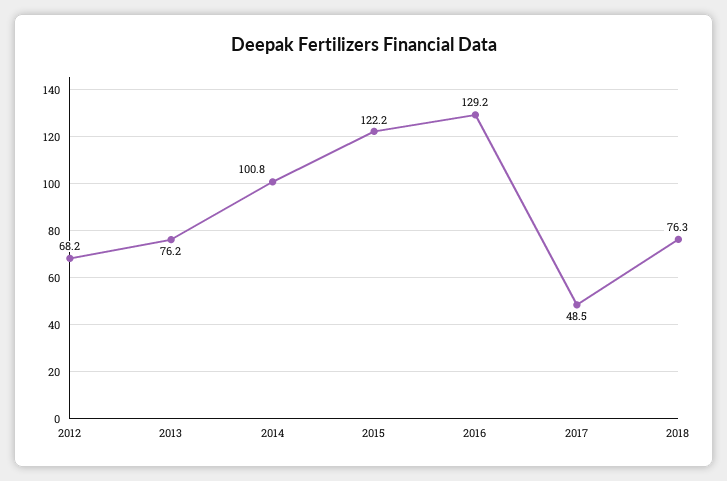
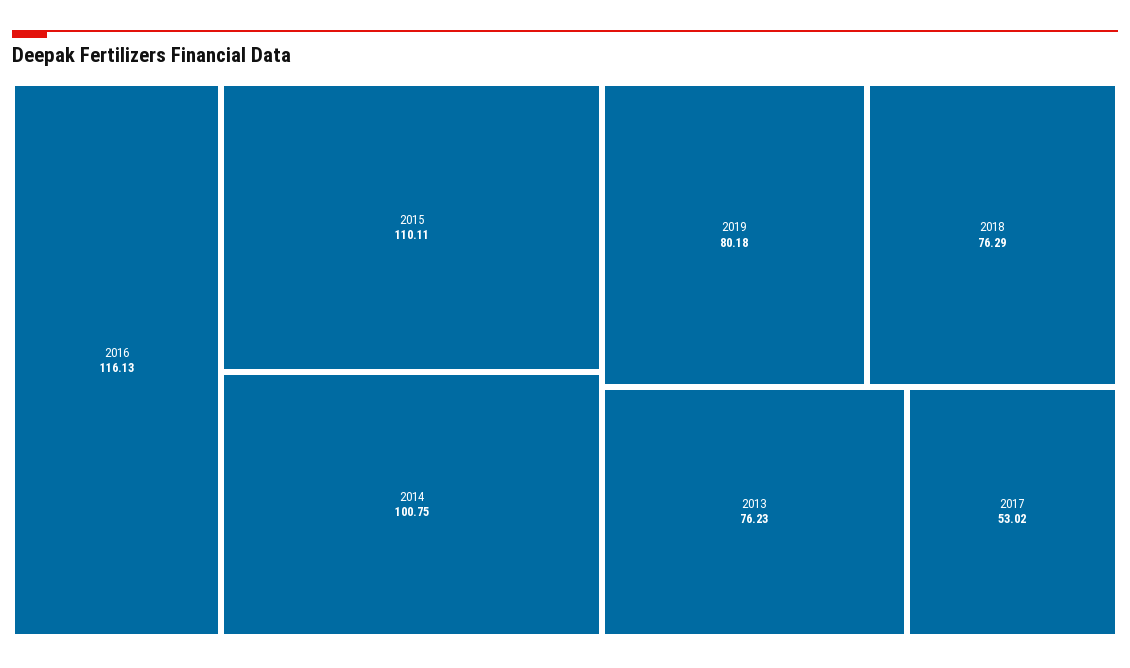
2012: 68.2 -> none
2015: 122.2 -> 110.11
2016: 129.2 -> 116.13
2017: 48.5 -> 53.02
2019: none -> 80.18

